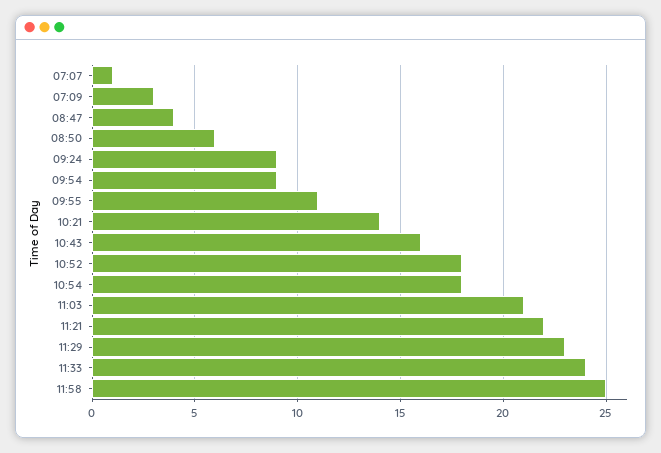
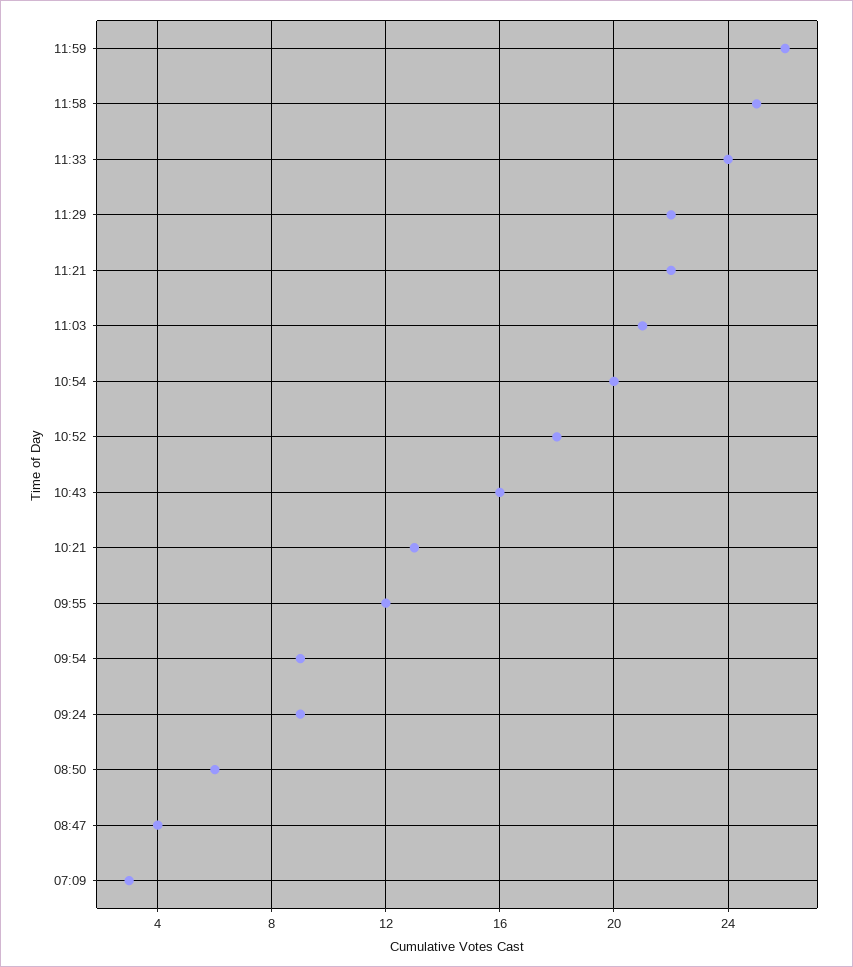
07:07: 1 -> none
09:55: 11 -> 12
10:21: 14 -> 13
10:54: 18 -> 20
11:29: 23 -> 22
11:59: none -> 26

